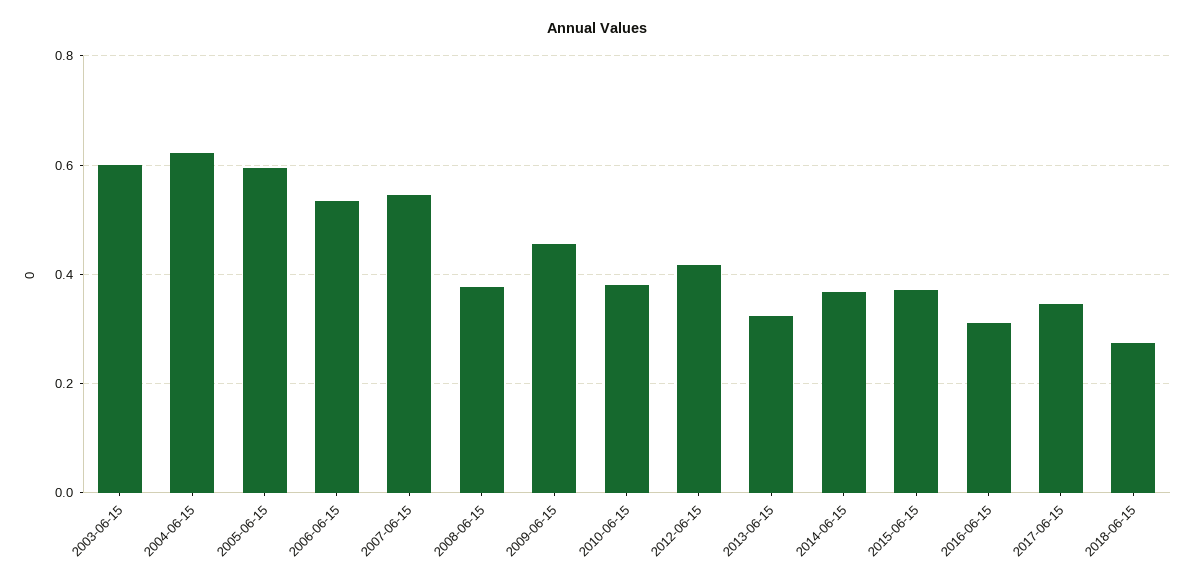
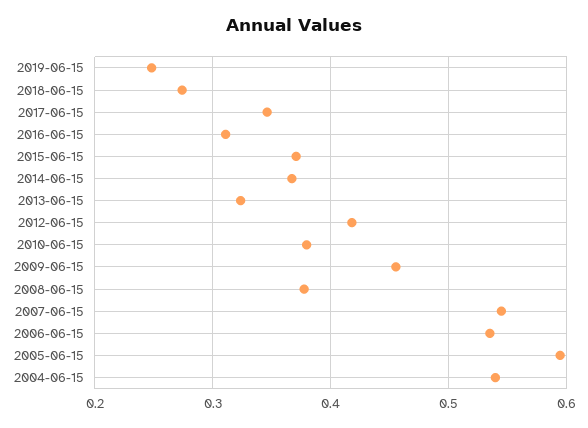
2003-06-15: 0.6 -> none
2004-06-15: 0.62 -> 0.54
2019-06-15: none -> 0.25

